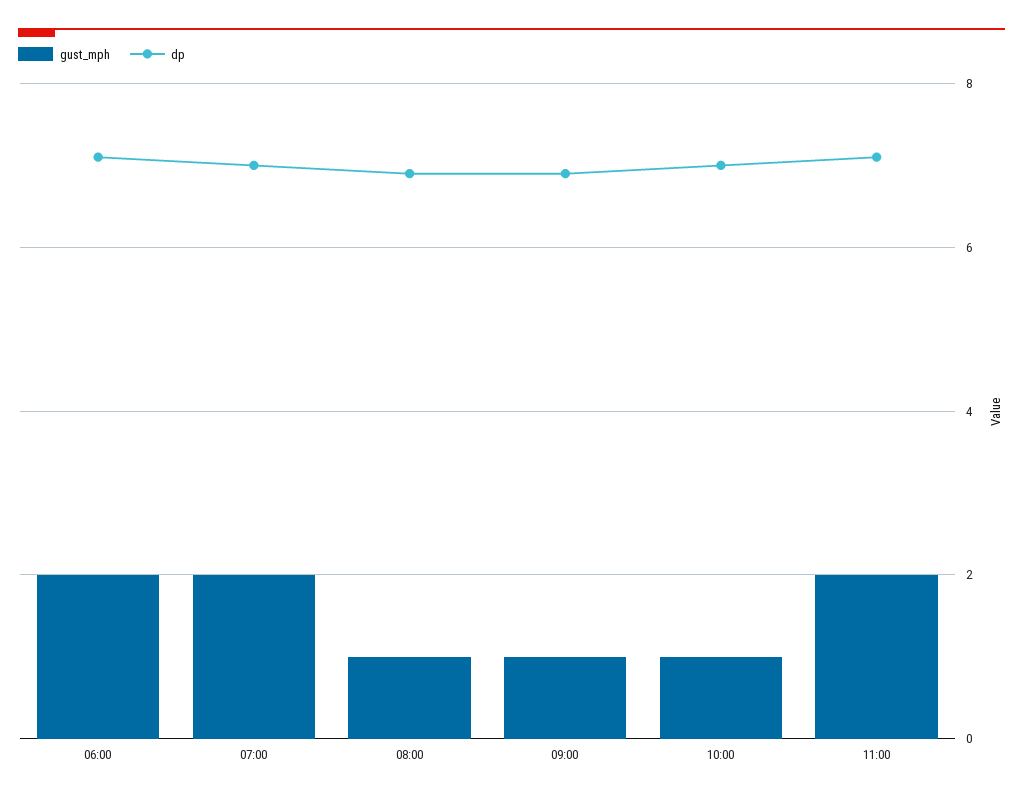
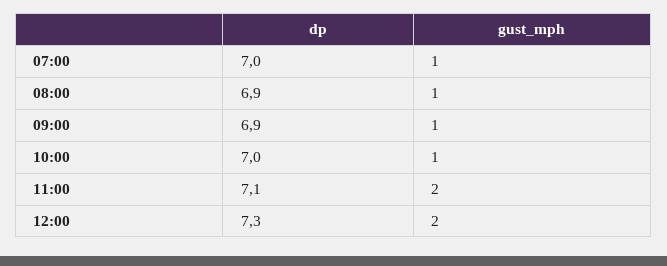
gust_mph, 06:00: 2 -> none
dp, 06:00: 7 -> none
gust_mph, 07:00: 2 -> 1
dp, 12:00: none -> 7.3
gust_mph, 12:00: none -> 2

